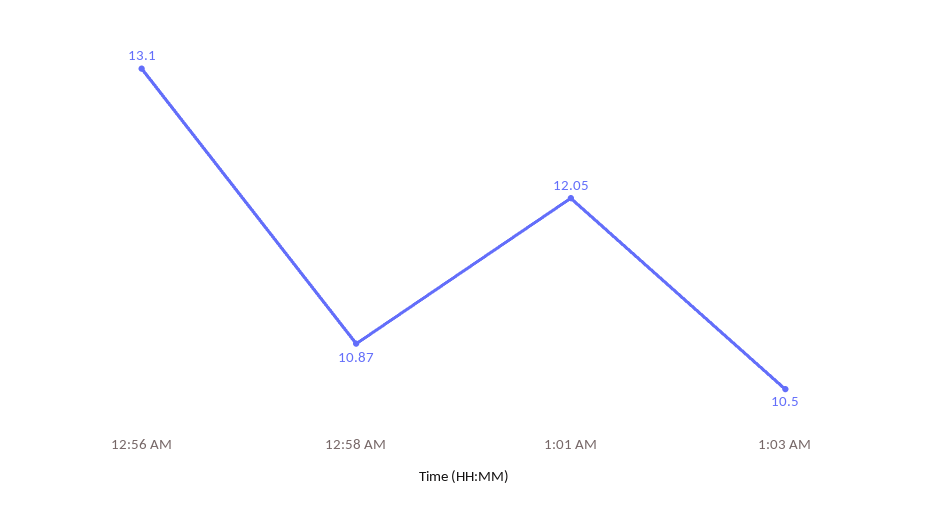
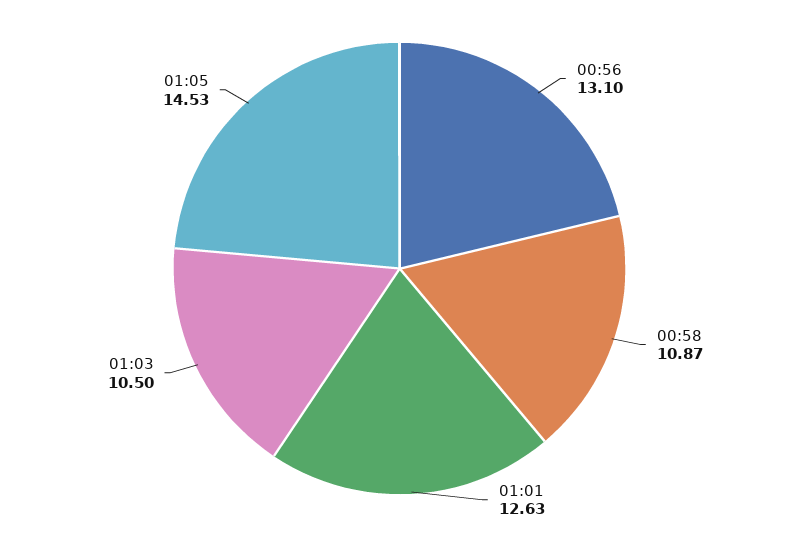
1:01 AM: 12.05 -> 12.63
01:05: none -> 14.53

